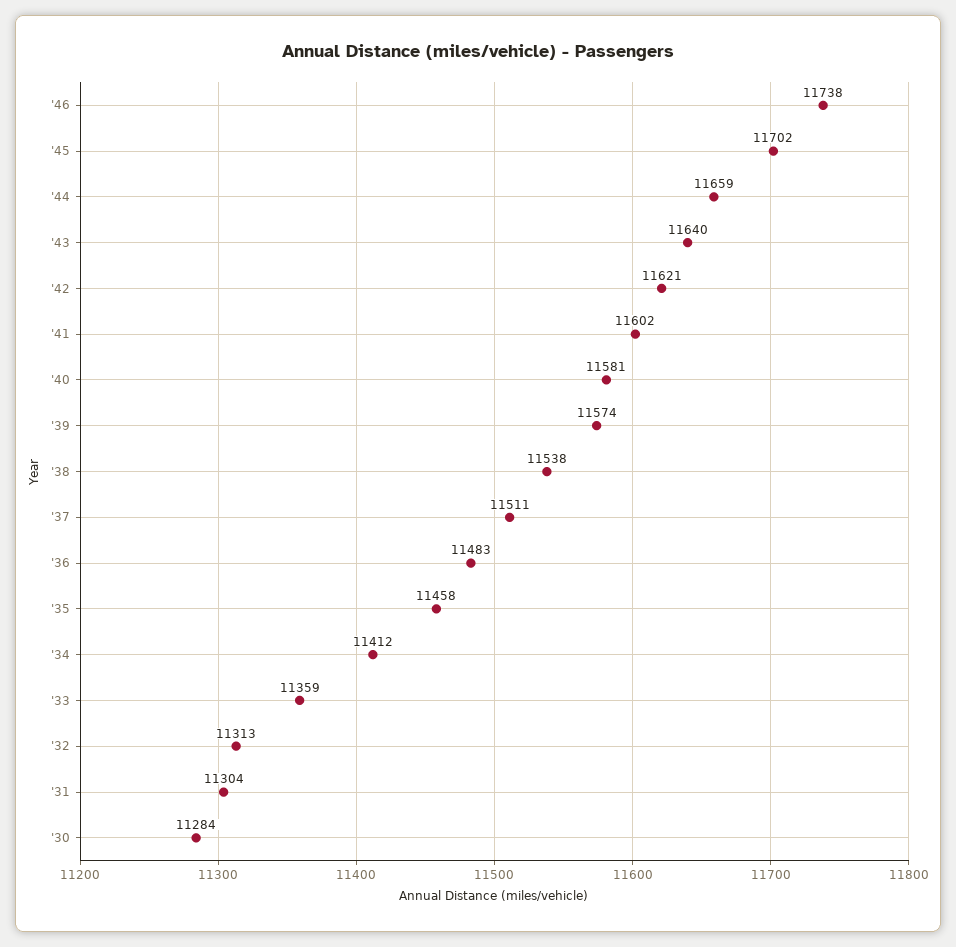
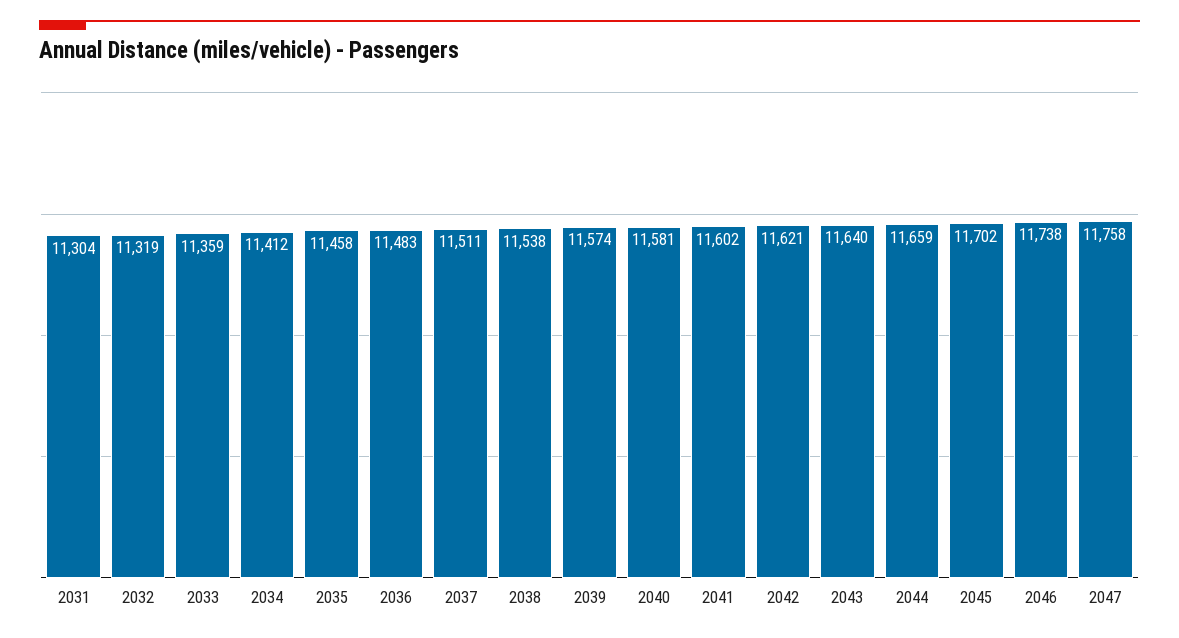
'32: 11313 -> 11319
'30: 11284 -> none
2047: none -> 11758

